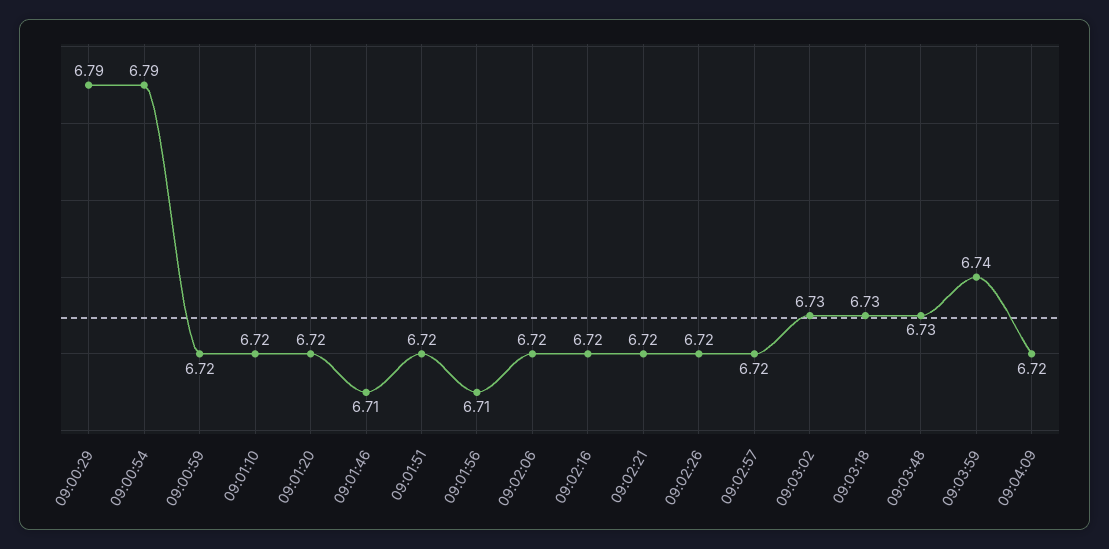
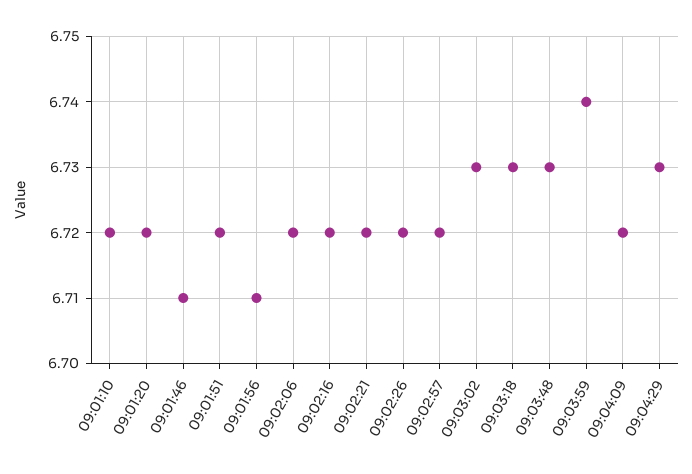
09:00:29: 6.79 -> none
09:00:54: 6.79 -> none
09:00:59: 6.72 -> none
09:04:29: none -> 6.73

